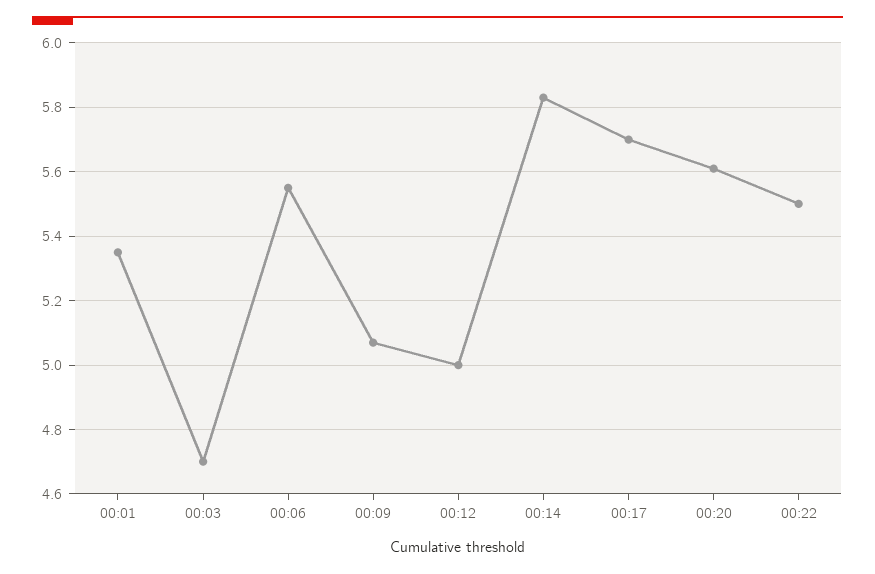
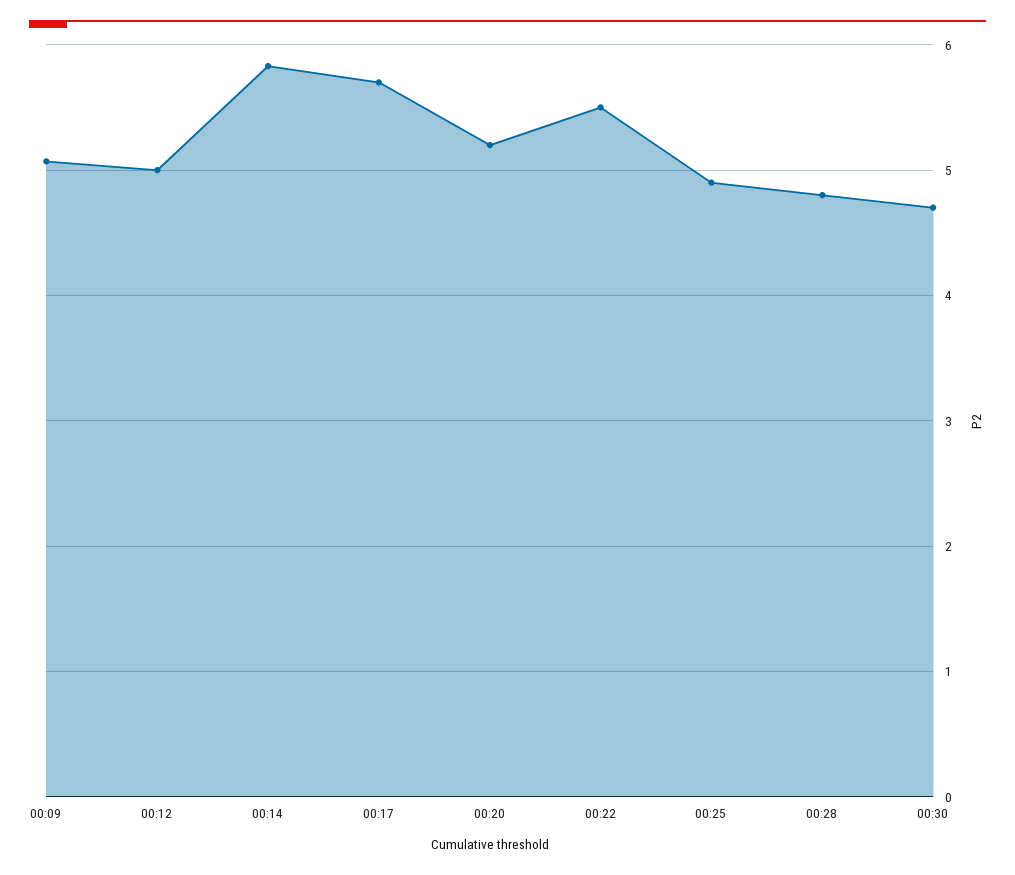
00:01: 5.35 -> none
00:03: 4.7 -> none
00:06: 5.55 -> none
00:20: 5.6 -> 5.2
00:25: none -> 4.9
00:28: none -> 4.8
00:30: none -> 4.7

